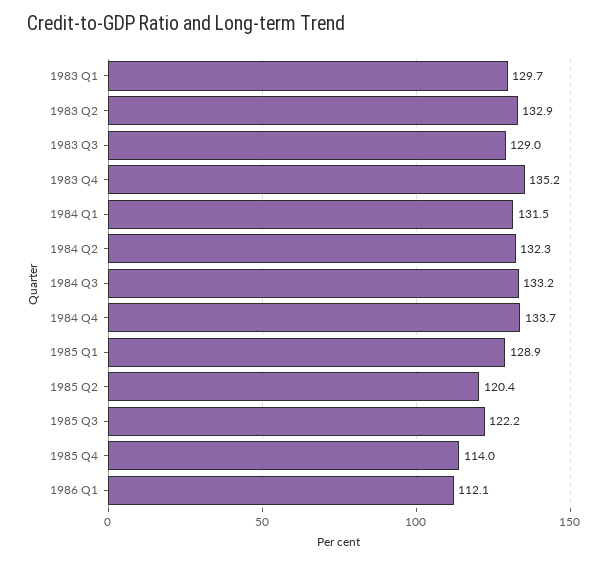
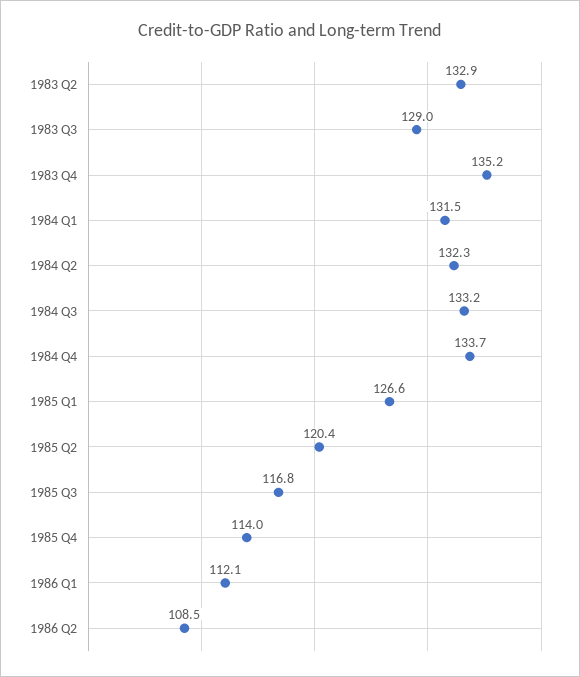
1983 Q1: 129.7 -> none
1985 Q1: 128.9 -> 126.6
1985 Q3: 122.2 -> 116.8
1986 Q2: none -> 108.5

